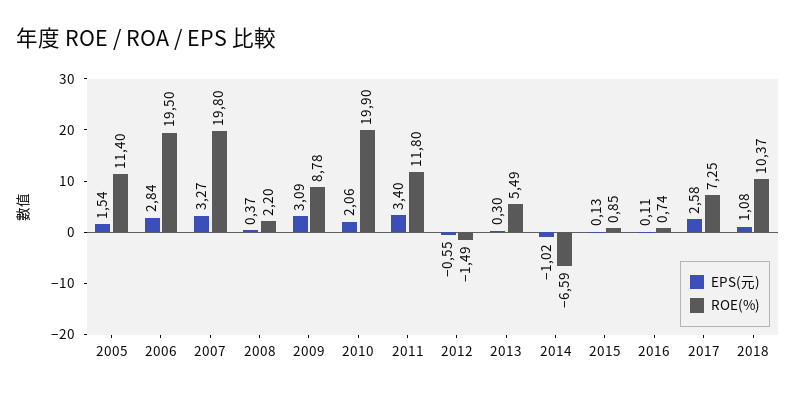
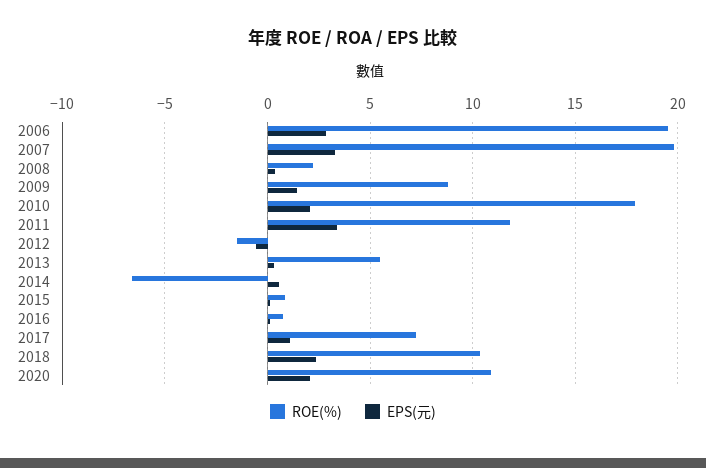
EPS(元), 2005: 1.54 -> none
ROE(%), 2005: 11.4 -> none
EPS(元), 2009: 3.09 -> 1.5
ROE(%), 2010: 19.9 -> 18
EPS(元), 2014: -1.02 -> 0.5
EPS(元), 2017: 2.58 -> 1
EPS(元), 2018: 1.08 -> 2.5
ROE(%), 2020: none -> 11
EPS(元), 2020: none -> 2

